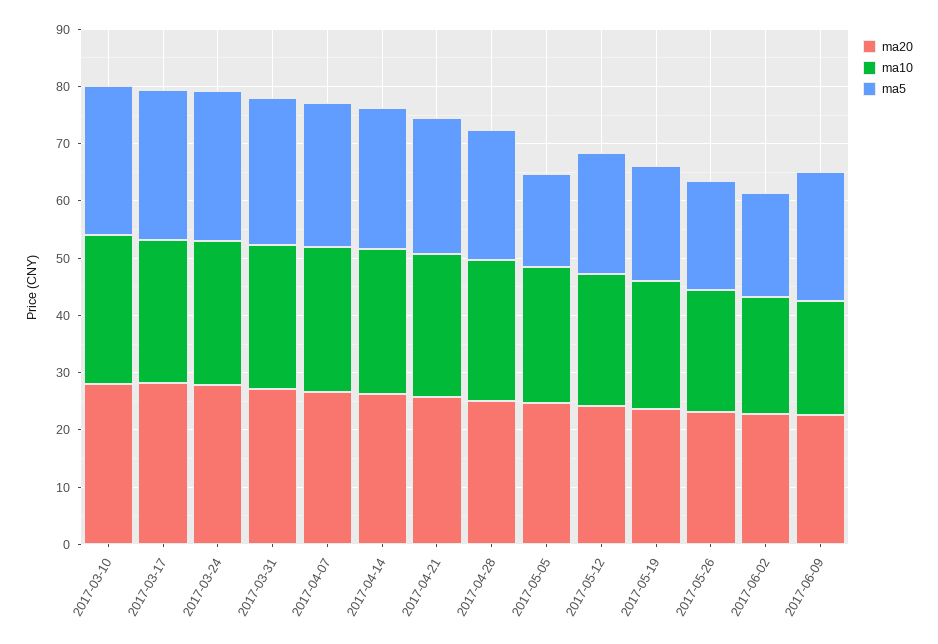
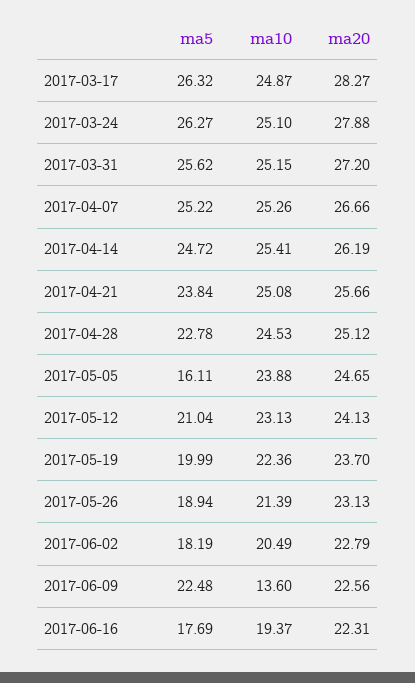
ma20, 2017-03-10: 28 -> none
ma10, 2017-03-10: 26 -> none
ma5, 2017-03-10: 26 -> none
ma10, 2017-06-09: 20 -> 13.6
ma5, 2017-06-16: none -> 17.69
ma10, 2017-06-16: none -> 19.37
ma20, 2017-06-16: none -> 22.31

